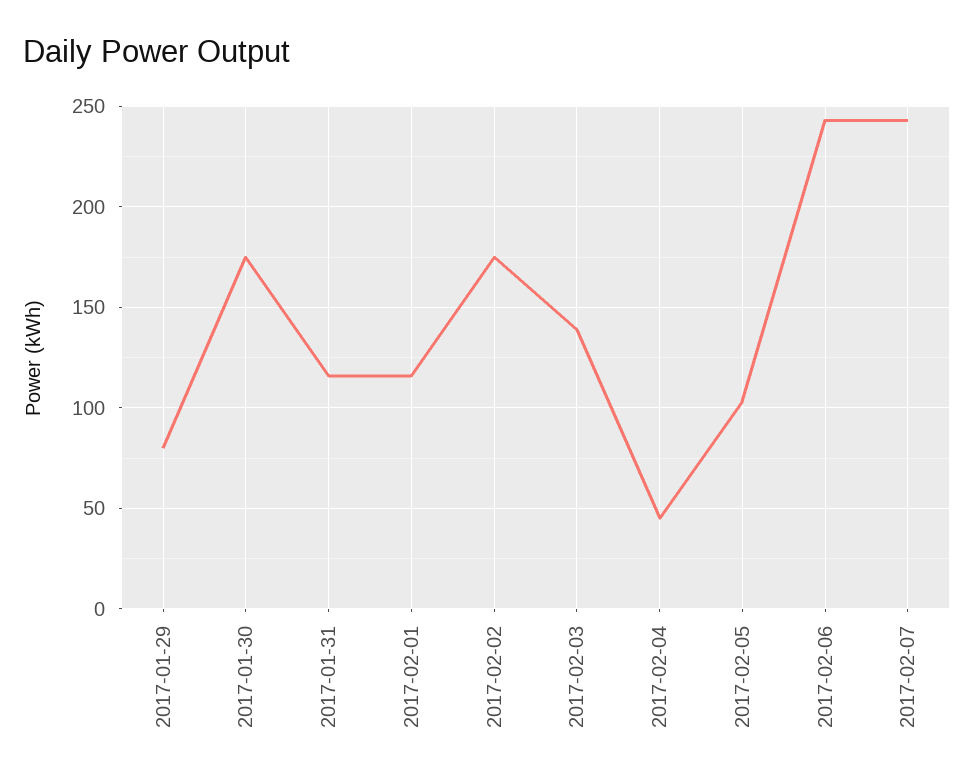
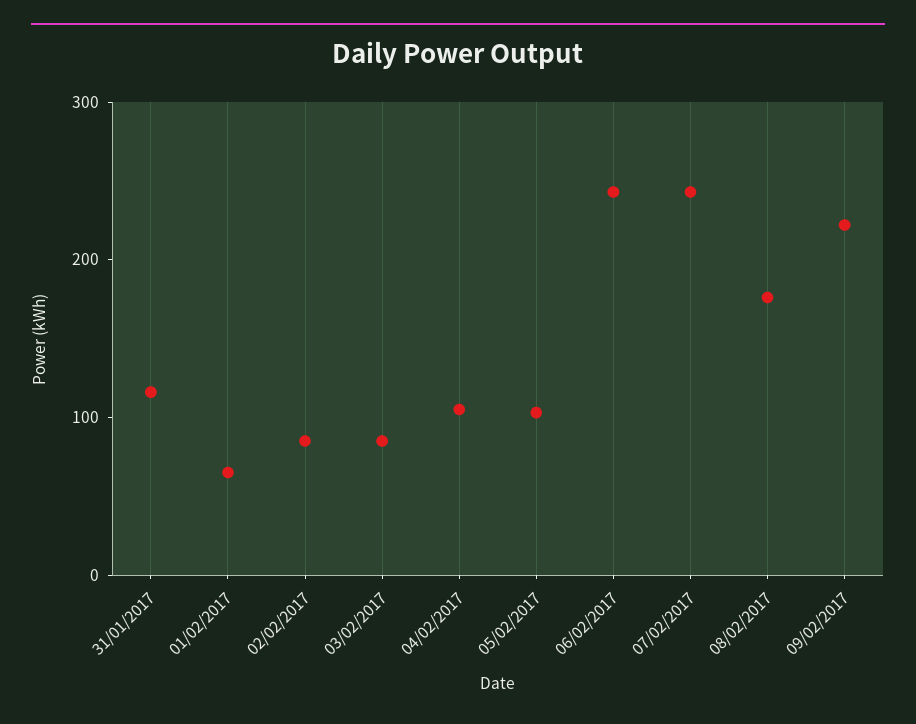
2017-01-29: 80 -> none
2017-01-30: 175 -> none
2017-02-01: 115 -> 60
2017-02-02: 175 -> 80
2017-02-03: 140 -> 80
2017-02-04: 45 -> 100
08/02/2017: none -> 180
09/02/2017: none -> 220

